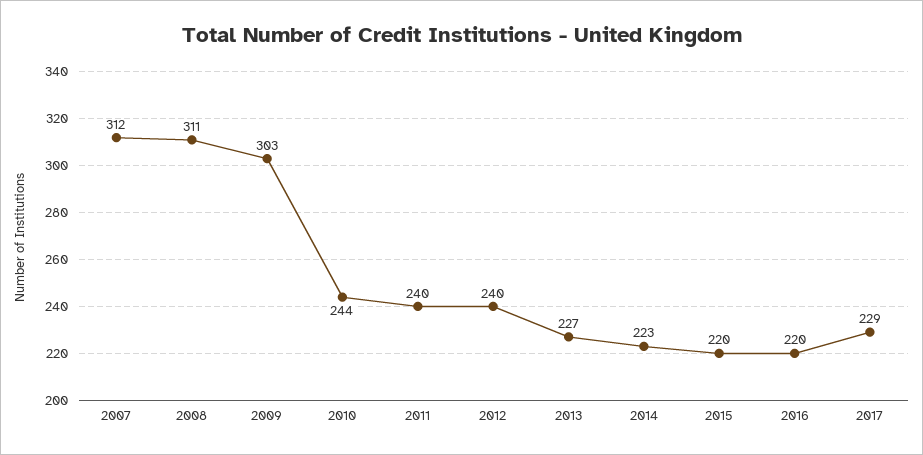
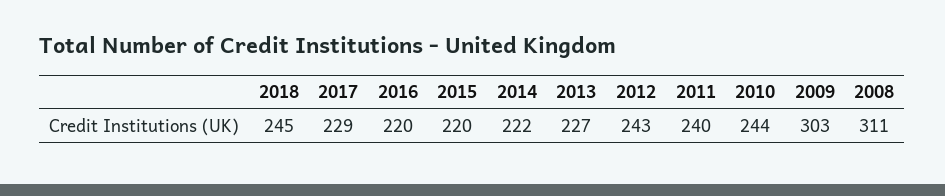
2007: 312 -> none
2012: 240 -> 243
2014: 223 -> 222
2018: none -> 245

